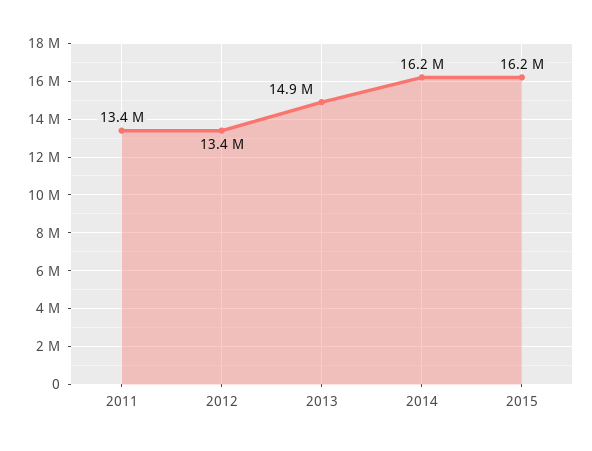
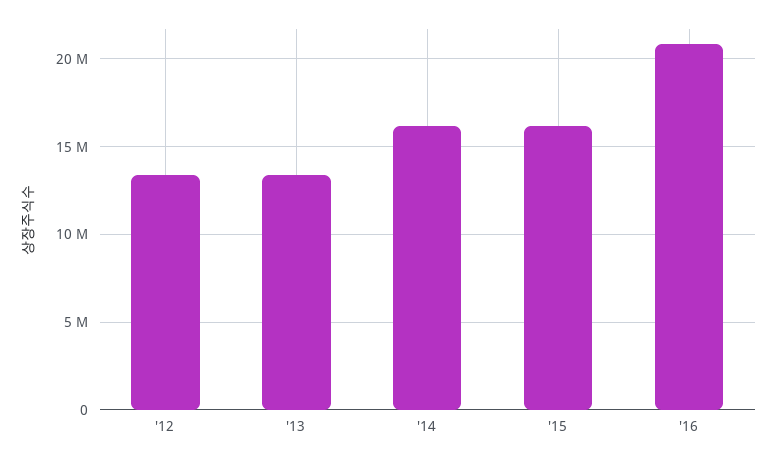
2011: 13400000 -> none
2013: 14900000 -> 13500000
'16: none -> 21000000

